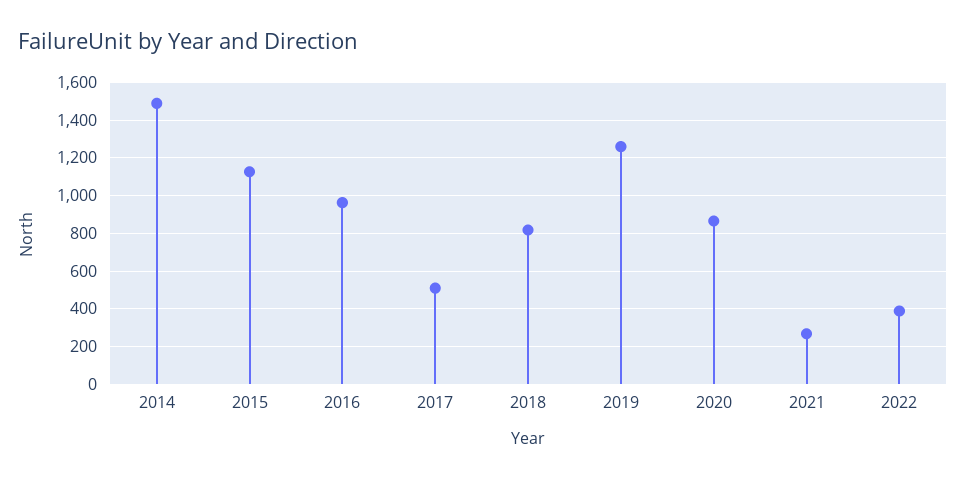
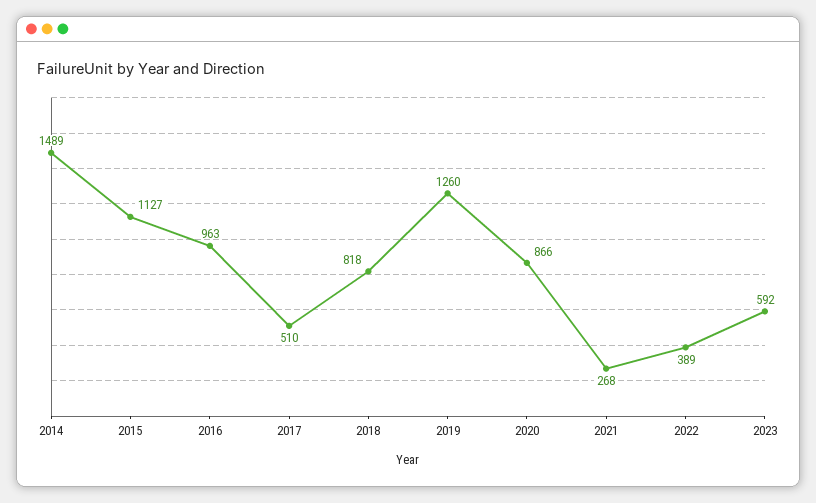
2023: none -> 592

